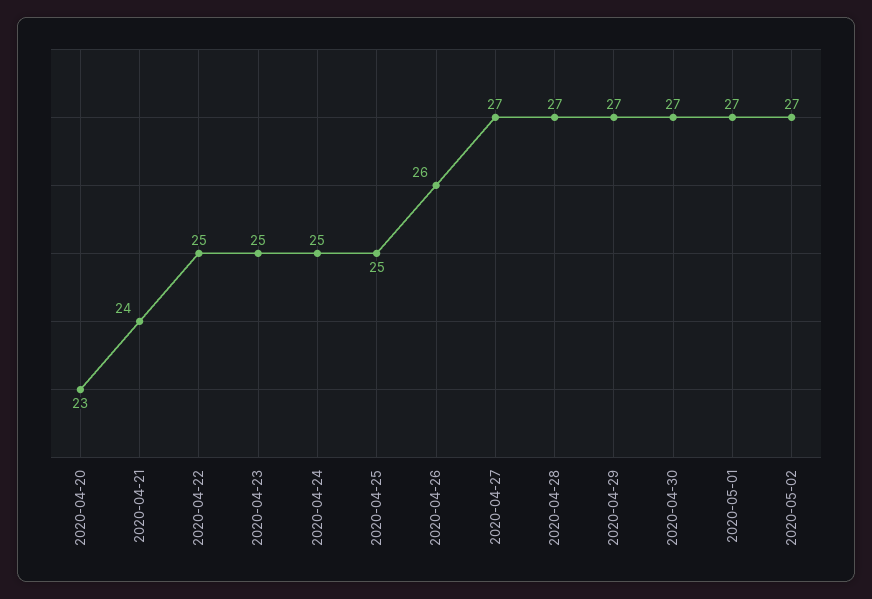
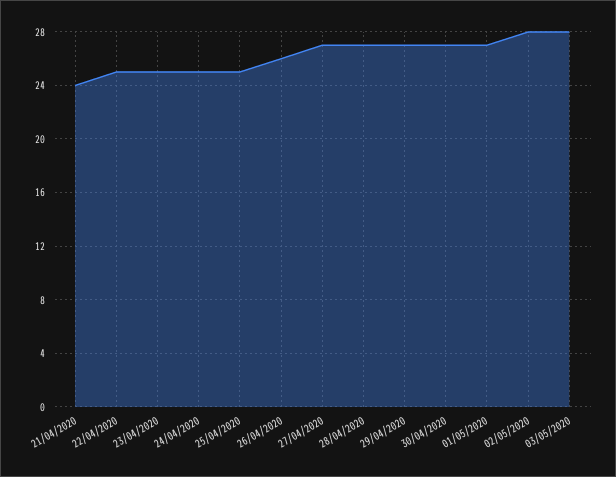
2020-04-20: 23 -> none
2020-05-02: 27 -> 28
03/05/2020: none -> 28

